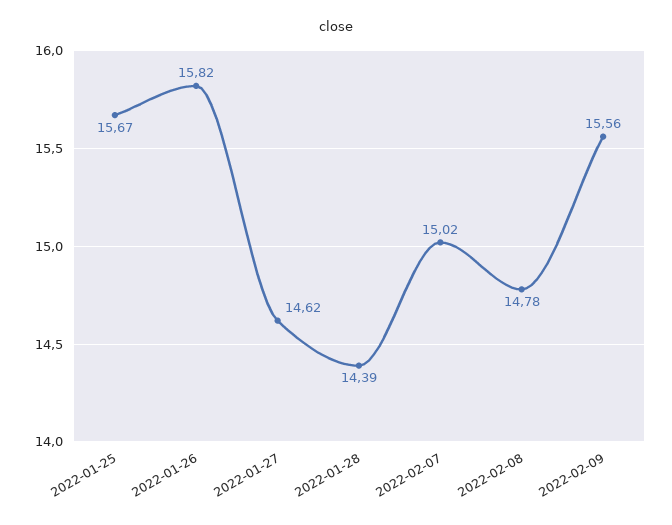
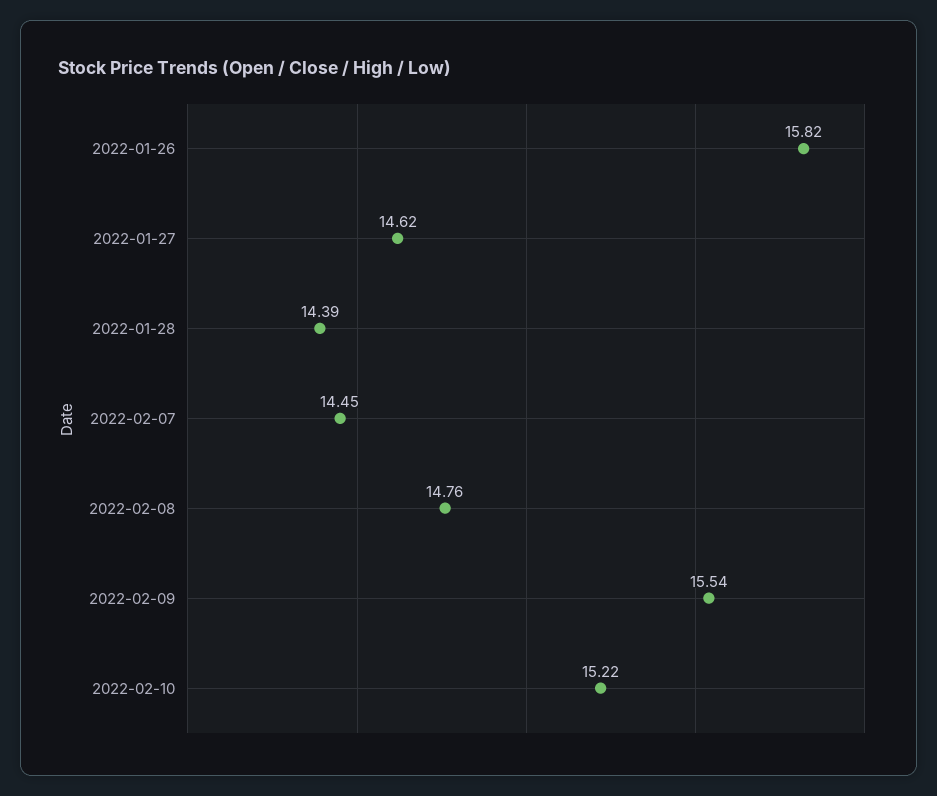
2022-01-25: 15.67 -> none
2022-02-07: 15.02 -> 14.45
2022-02-08: 14.78 -> 14.76
2022-02-09: 15.56 -> 15.54
2022-02-10: none -> 15.22

